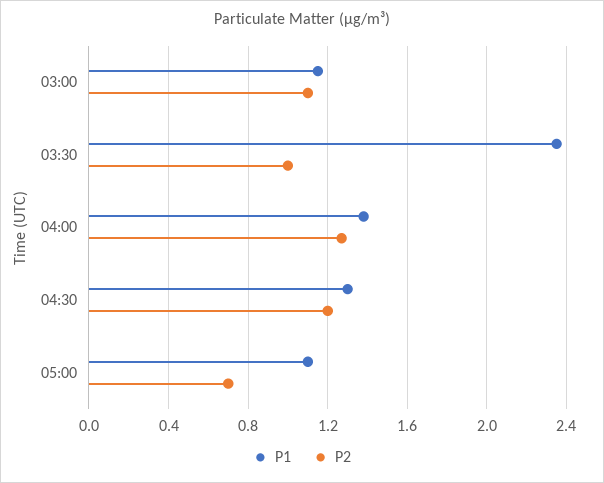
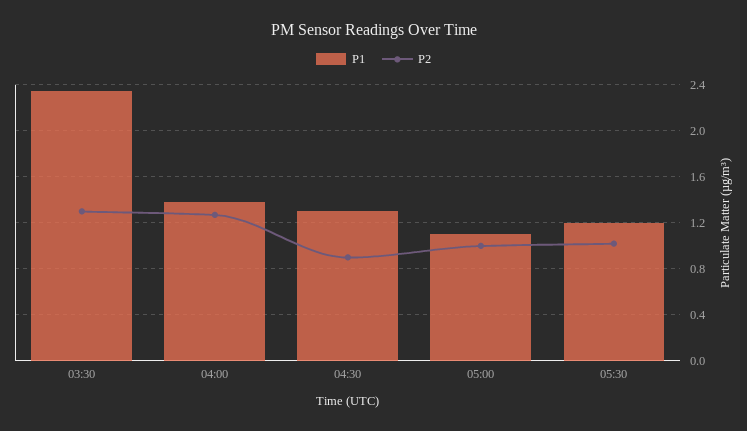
P1, 03:00: 1.15 -> none
P2, 03:00: 1.1 -> none
P2, 03:30: 1 -> 1.3
P2, 04:30: 1.2 -> 0.9
P2, 05:00: 0.7 -> 1
P1, 05:30: none -> 1.2
P2, 05:30: none -> 1

